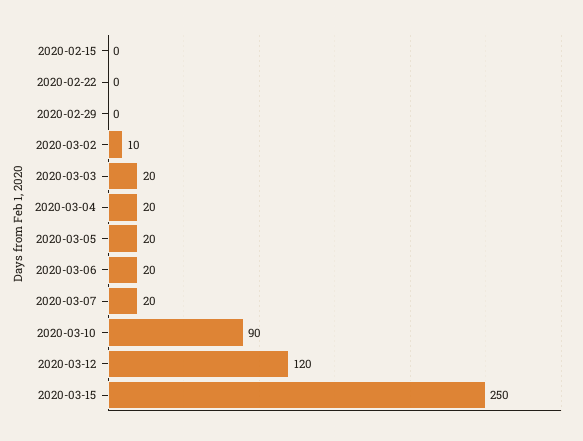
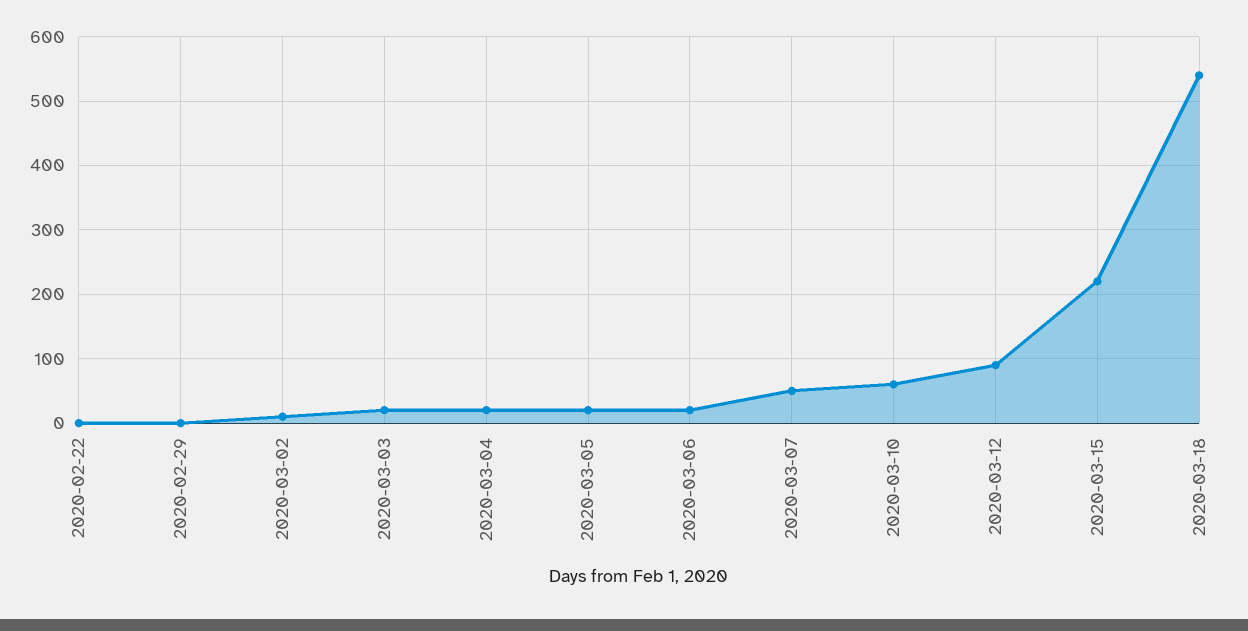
2020-02-15: 0 -> none
2020-03-07: 20 -> 50
2020-03-10: 90 -> 60
2020-03-12: 120 -> 90
2020-03-15: 250 -> 220
2020-03-18: none -> 540

